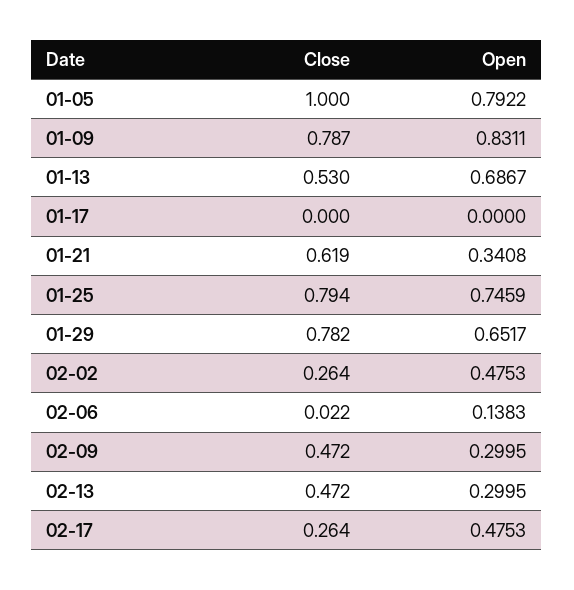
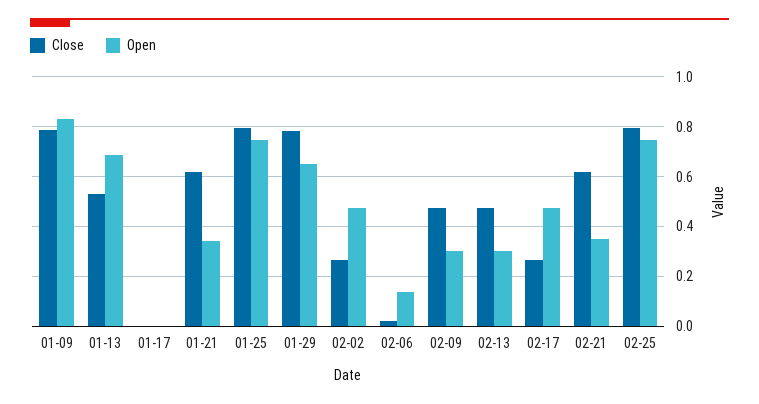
Close, 01-05: 1 -> none
Open, 01-05: 0.7922 -> none
Close, 02-21: none -> 0.625
Open, 02-21: none -> 0.35
Close, 02-25: none -> 0.8
Open, 02-25: none -> 0.75

